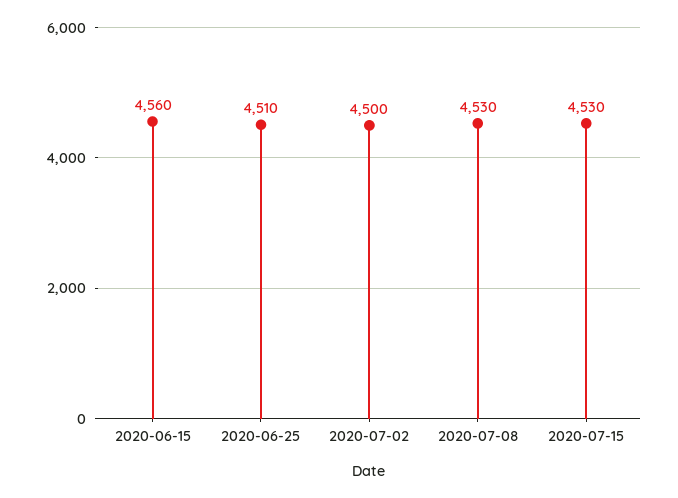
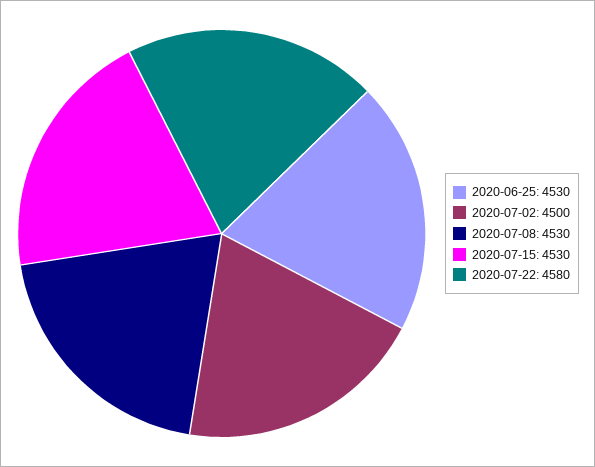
2020-06-15: 4560 -> none
2020-06-25: 4510 -> 4530
2020-07-22: none -> 4580

